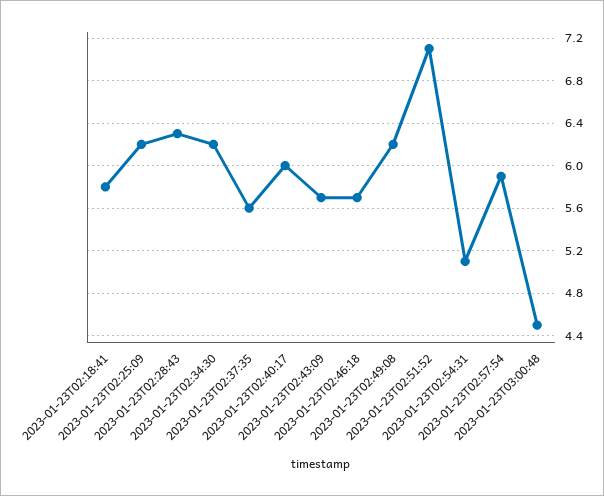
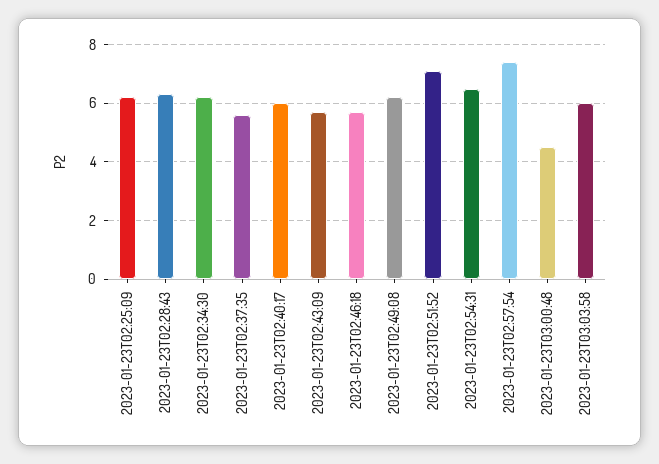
2023-01-23T02:18:41: 5.8 -> none
2023-01-23T02:54:31: 5.1 -> 6.5
2023-01-23T02:57:54: 5.9 -> 7.5
2023-01-23T03:03:58: none -> 6

